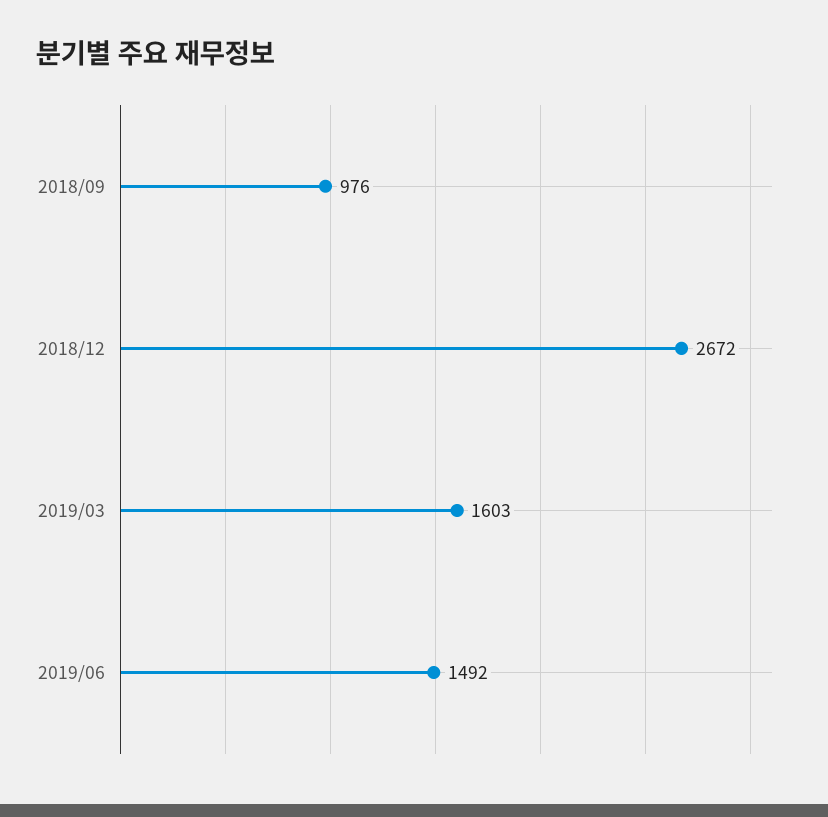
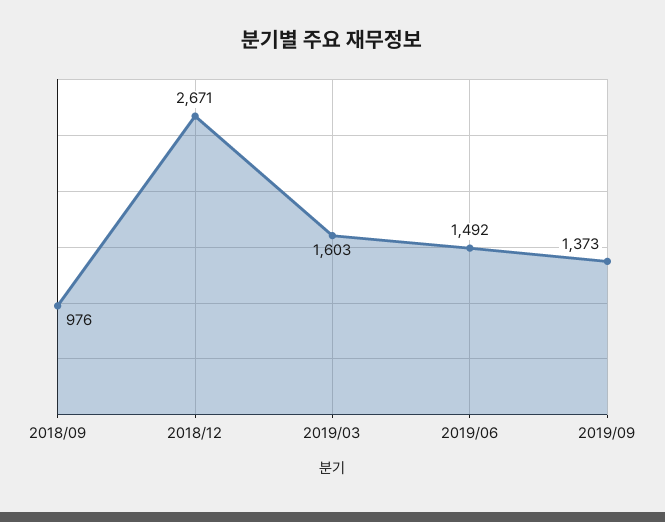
2018/12: 2672 -> 2671
2019/09: none -> 1373

